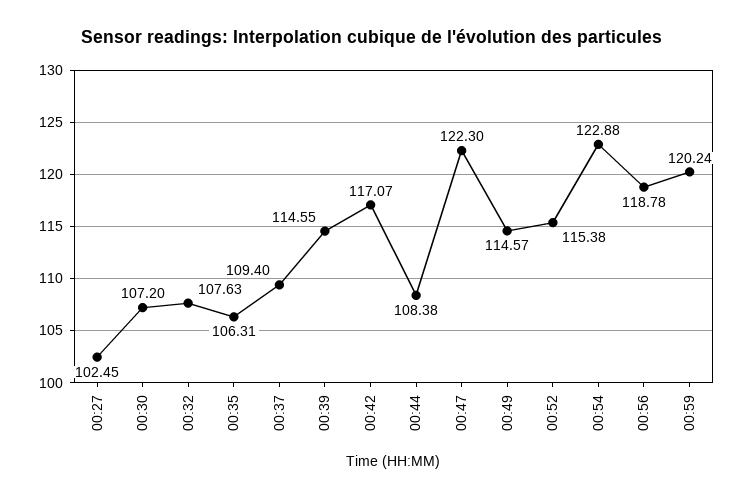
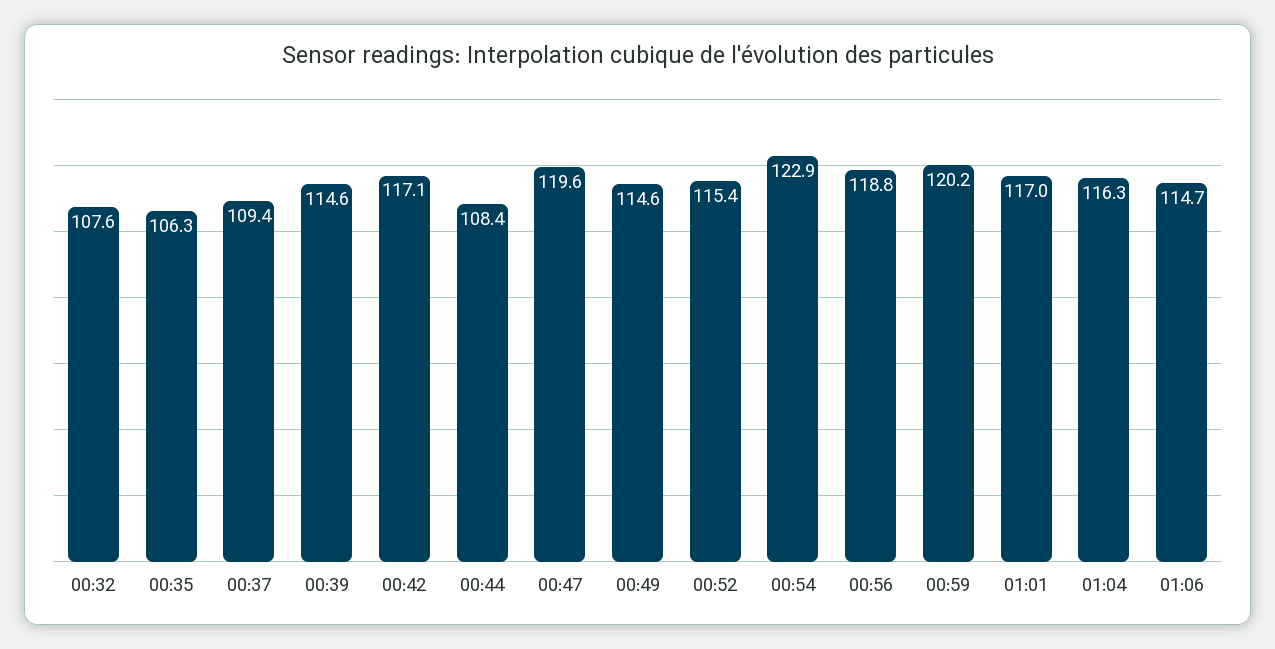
00:27: 102.45 -> none
00:30: 107.2 -> none
00:47: 122.3 -> 119.6
01:01: none -> 117
01:04: none -> 116.3
01:06: none -> 114.7

